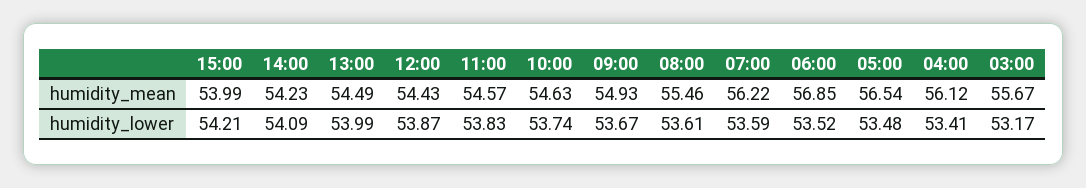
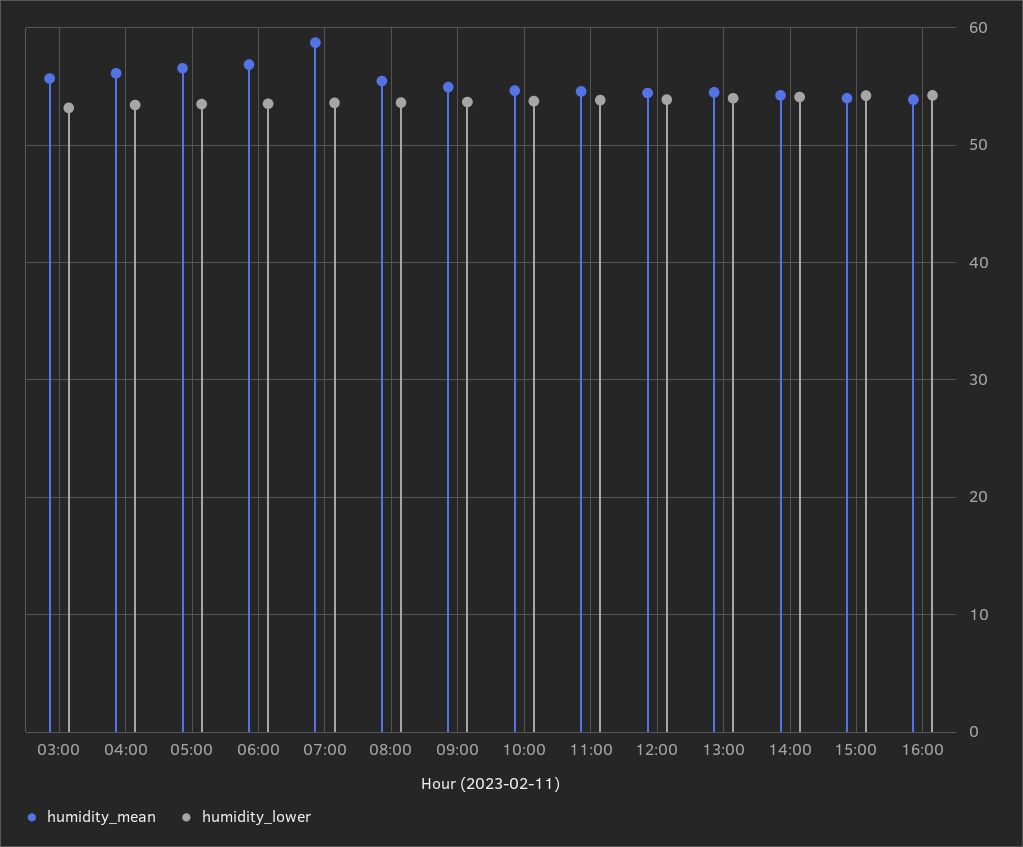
humidity_mean, 07:00: 56.22 -> 59
humidity_mean, 16:00: none -> 54
humidity_lower, 16:00: none -> 54

